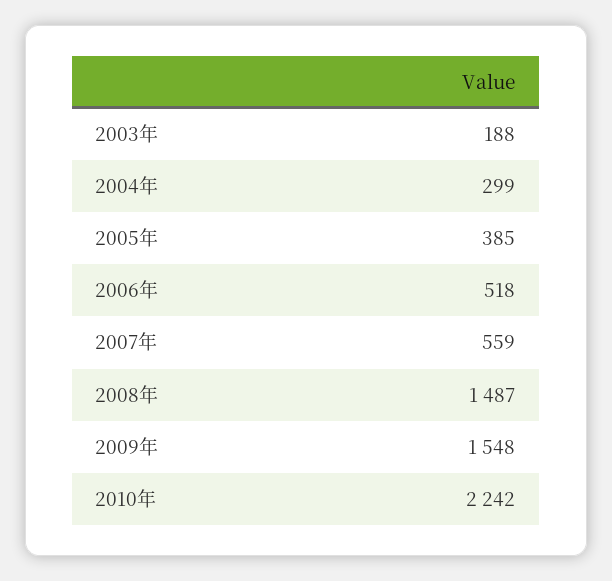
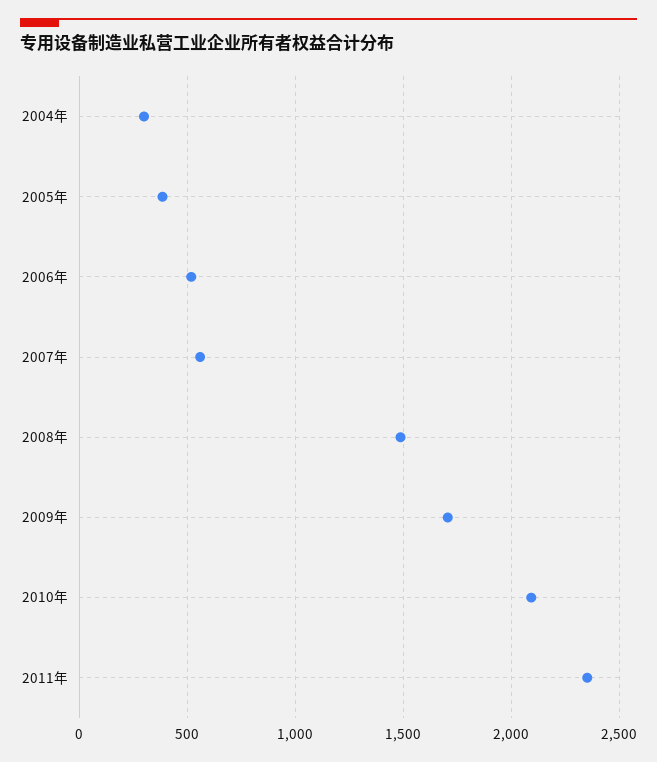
2003年: 188 -> none
2009年: 1548 -> 1700
2010年: 2242 -> 2100
2011年: none -> 2350

